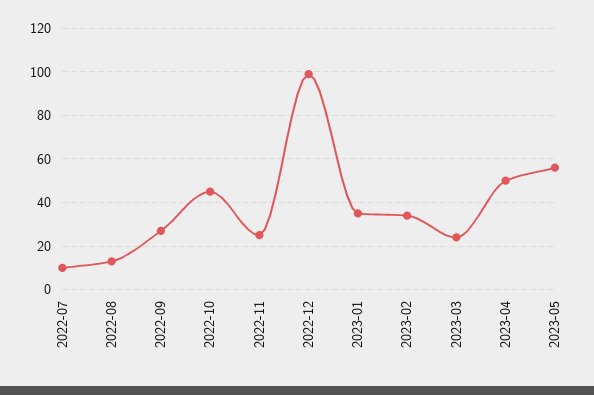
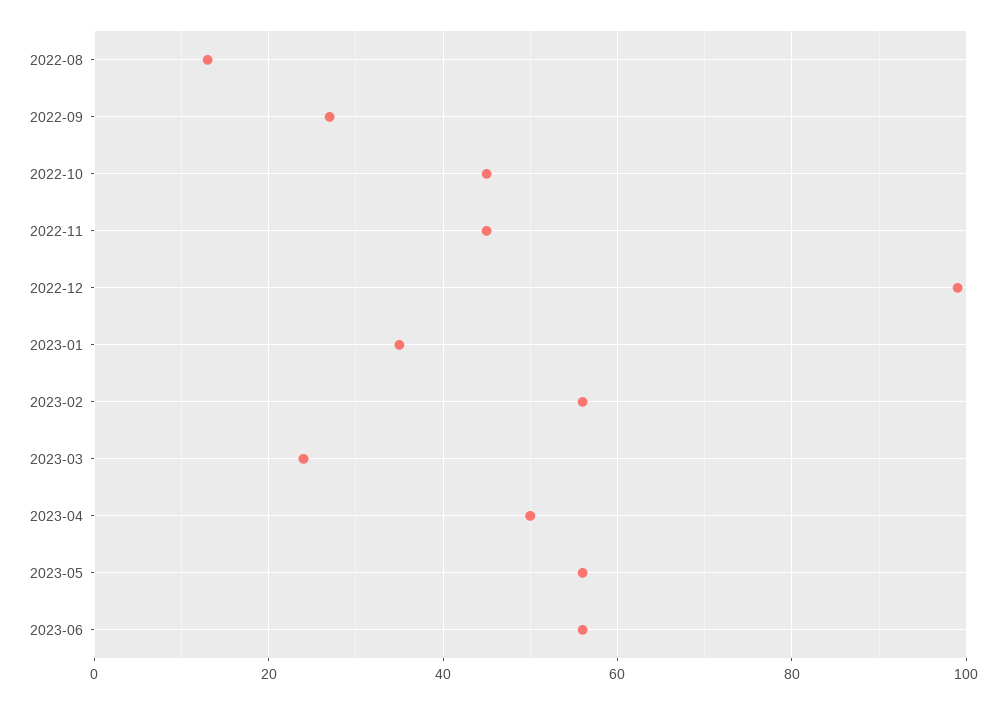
2022-07: 10 -> none
2022-11: 25 -> 45
2023-02: 35 -> 55
2023-06: none -> 55

